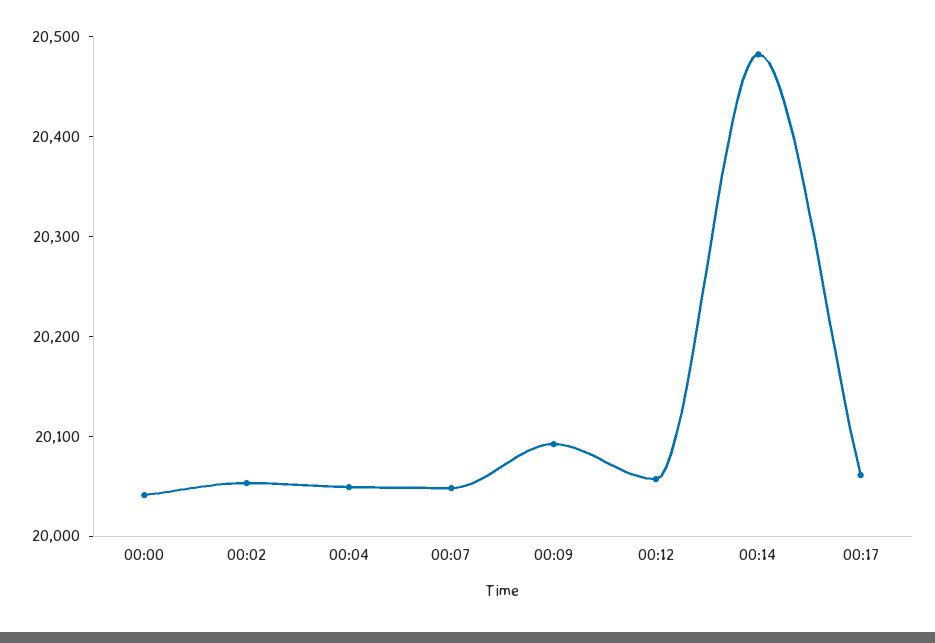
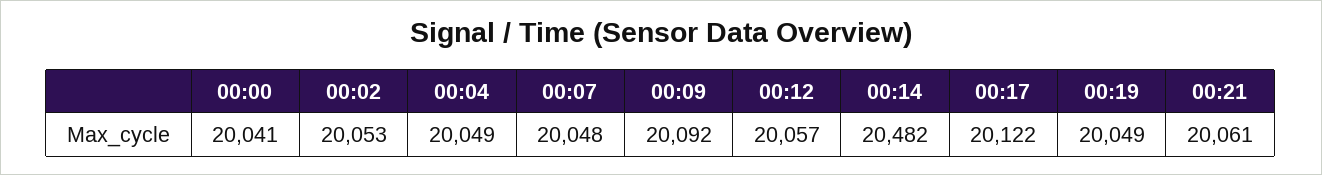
00:17: 20060 -> 20122
00:19: none -> 20049
00:21: none -> 20061

